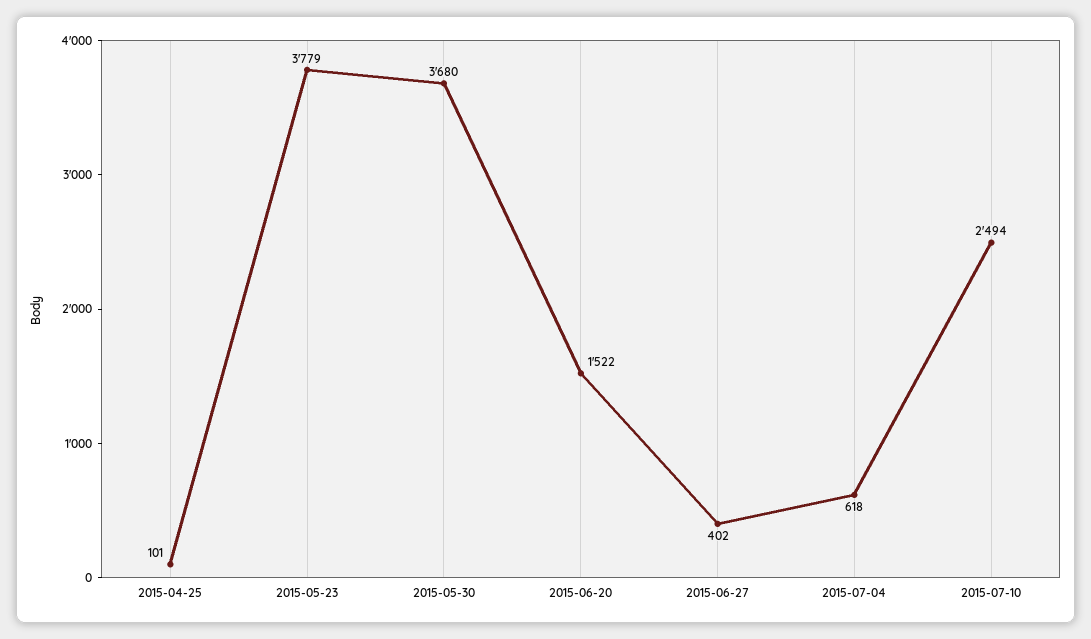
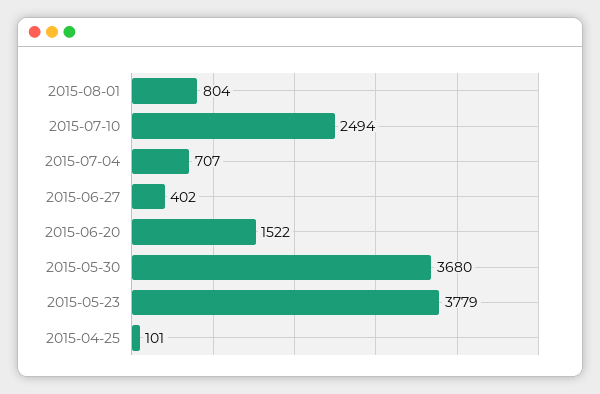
2015-07-04: 618 -> 707
2015-08-01: none -> 804

